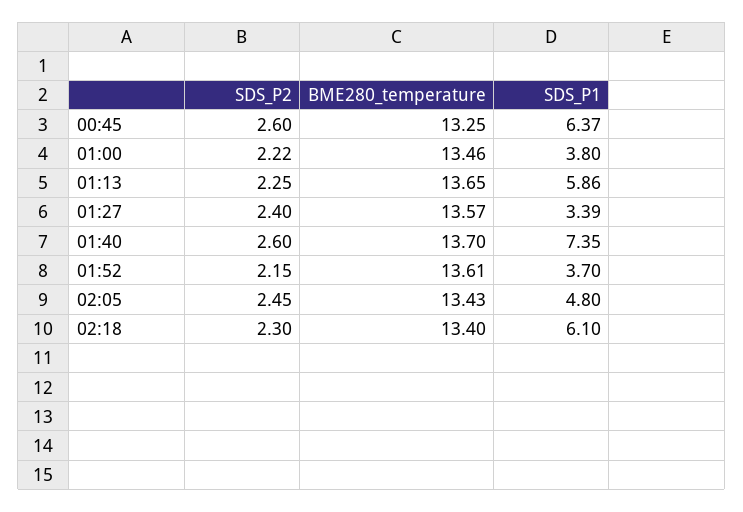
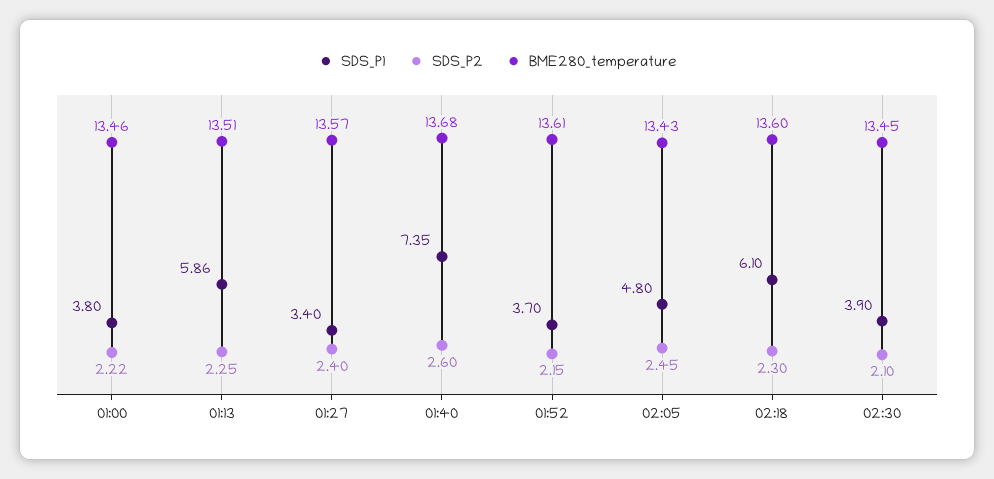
SDS_P2, 00:45: 2.6 -> none
BME280_temperature, 00:45: 13.25 -> none
SDS_P1, 00:45: 6.37 -> none
BME280_temperature, 01:13: 13.65 -> 13.51
SDS_P1, 01:27: 3.39 -> 3.4
BME280_temperature, 01:40: 13.7 -> 13.68
BME280_temperature, 02:18: 13.4 -> 13.6
SDS_P1, 02:30: none -> 3.9
SDS_P2, 02:30: none -> 2.1
BME280_temperature, 02:30: none -> 13.45

